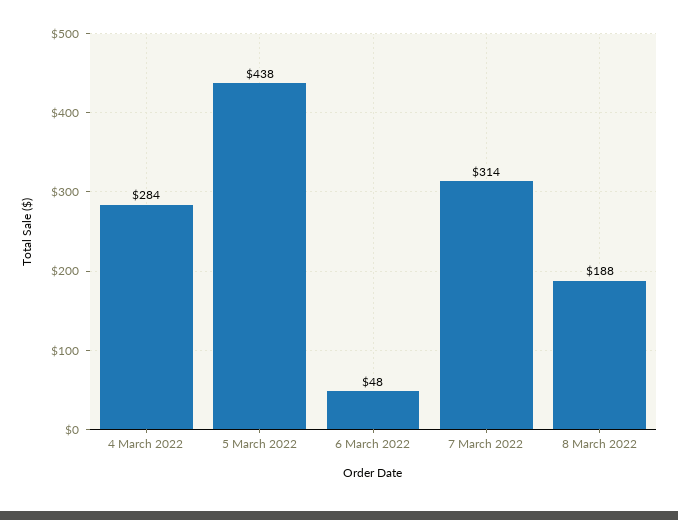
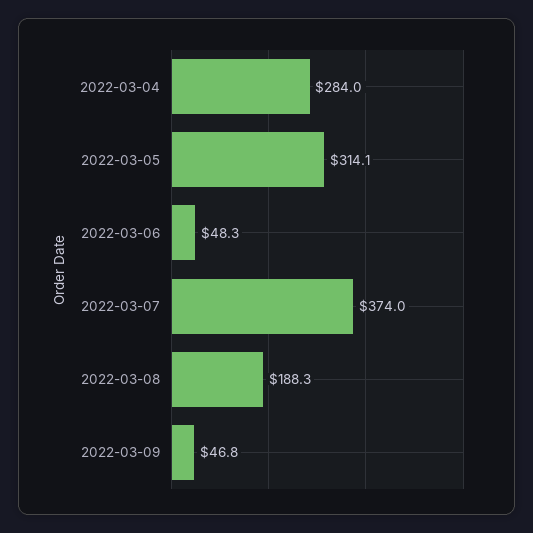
5 March 2022: 438 -> 314.1
7 March 2022: 314 -> 374
2022-03-09: none -> 46.8

